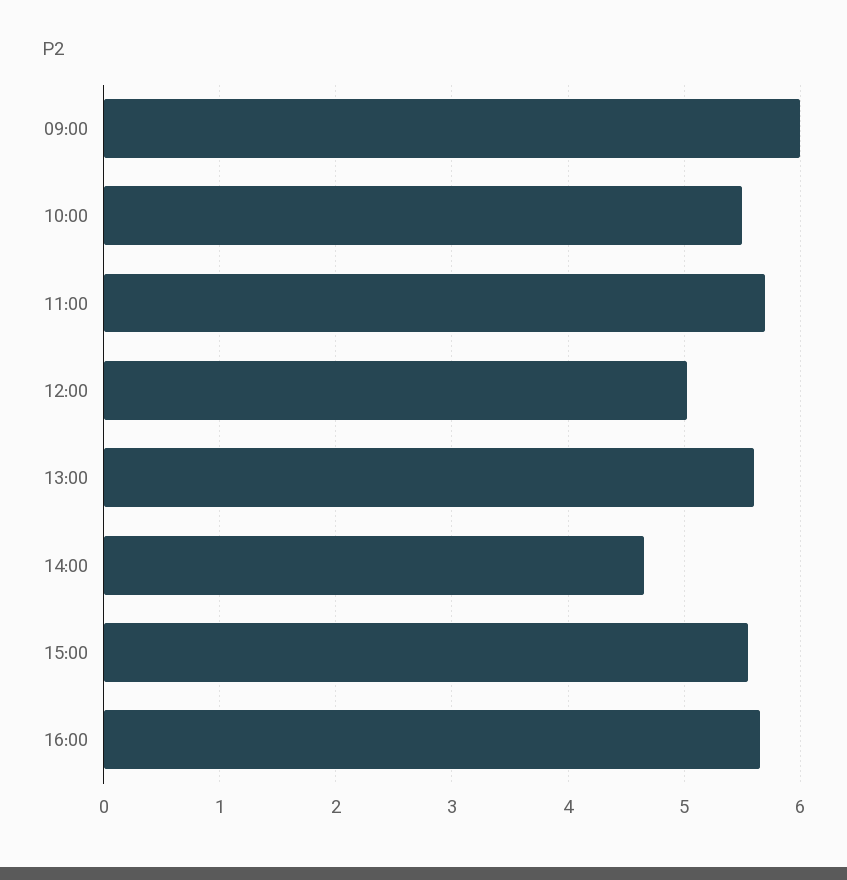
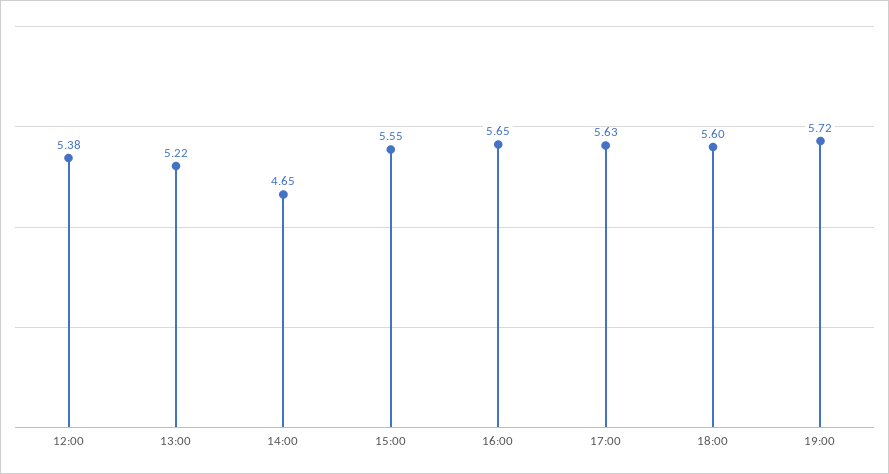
09:00: 6 -> none
10:00: 5.5 -> none
11:00: 5.7 -> none
12:00: 5 -> 5.38
13:00: 5.6 -> 5.22
17:00: none -> 5.63
18:00: none -> 5.6
19:00: none -> 5.72

